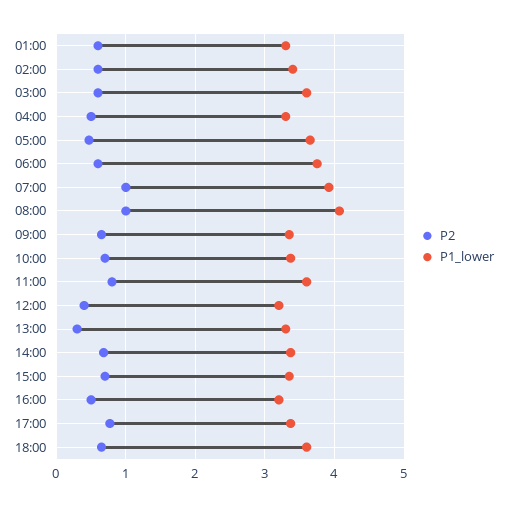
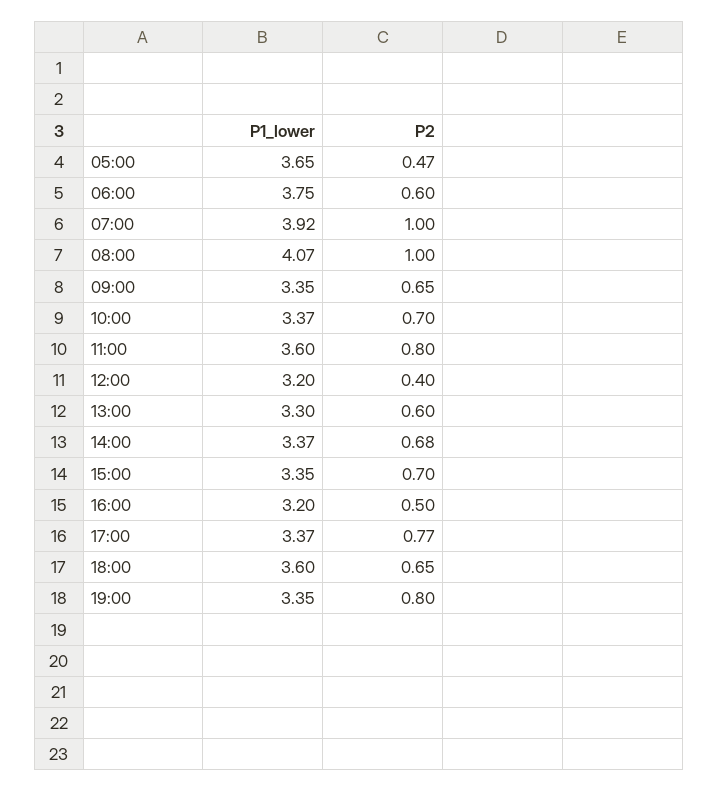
P2, 01:00: 0.6 -> none
P1_lower, 01:00: 3.3 -> none
P2, 02:00: 0.6 -> none
P1_lower, 02:00: 3.4 -> none
P2, 03:00: 0.6 -> none
P1_lower, 03:00: 3.6 -> none
P2, 04:00: 0.5 -> none
P1_lower, 04:00: 3.3 -> none
P2, 13:00: 0.3 -> 0.6
P1_lower, 19:00: none -> 3.35
P2, 19:00: none -> 0.8

